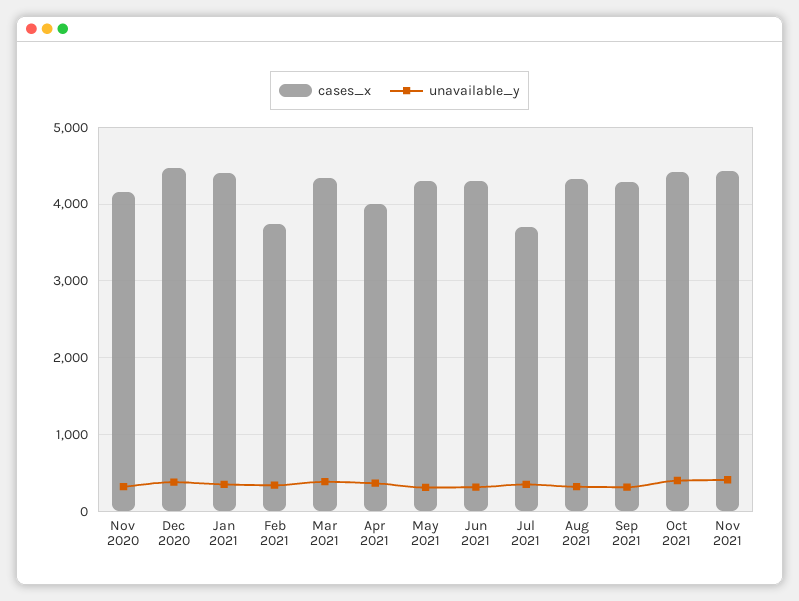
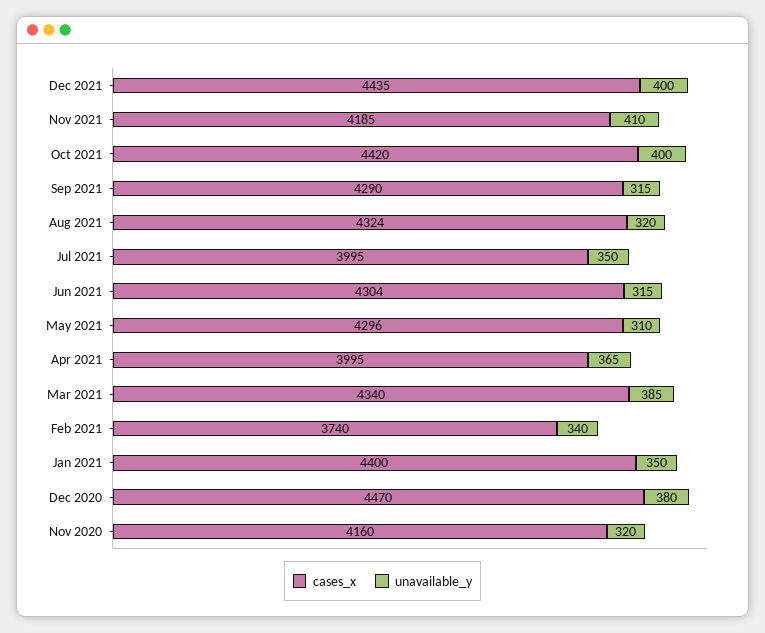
cases_x, Jul 2021: 3700 -> 3995
cases_x, Nov 2021: 4400 -> 4185
cases_x, Dec 2021: none -> 4435
unavailable_y, Dec 2021: none -> 400

